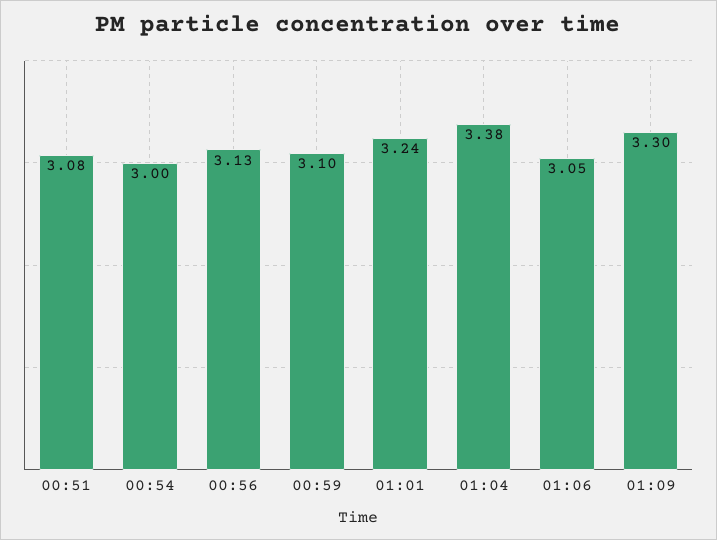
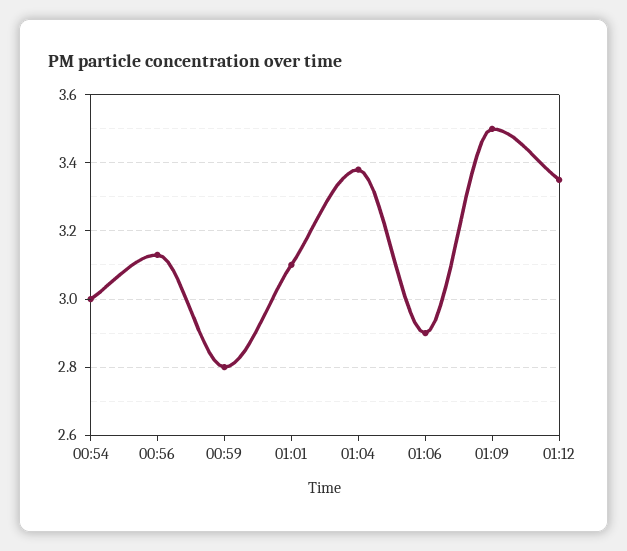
00:51: 3.08 -> none
00:59: 3.1 -> 2.8
01:01: 3.24 -> 3.1
01:06: 3.05 -> 2.9
01:09: 3.3 -> 3.5
01:12: none -> 3.35

